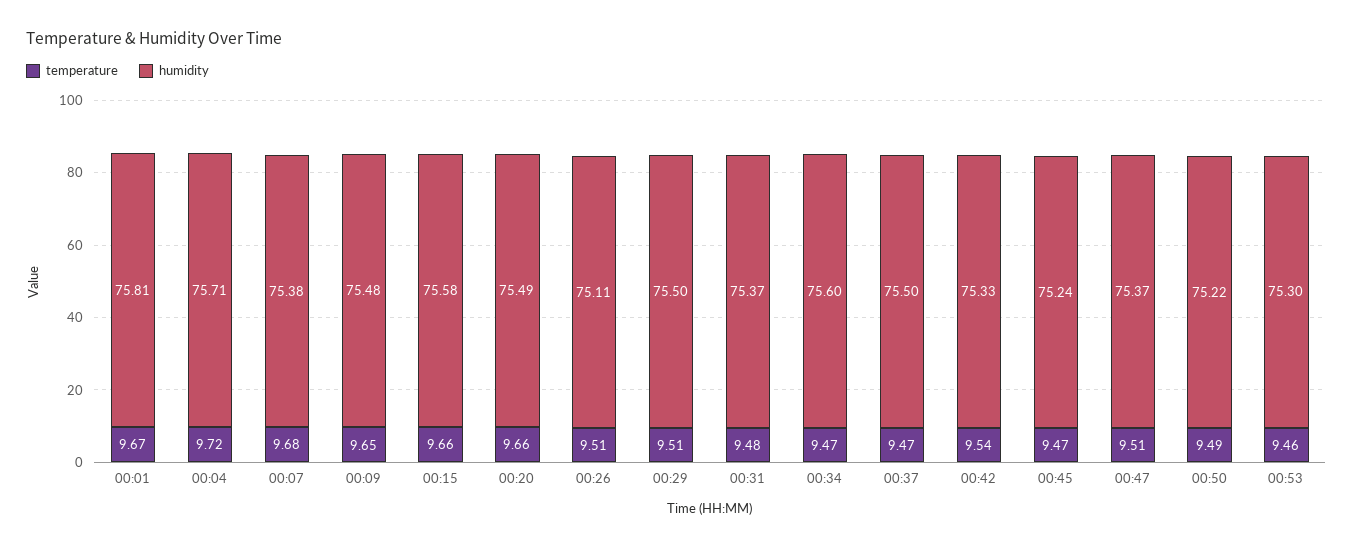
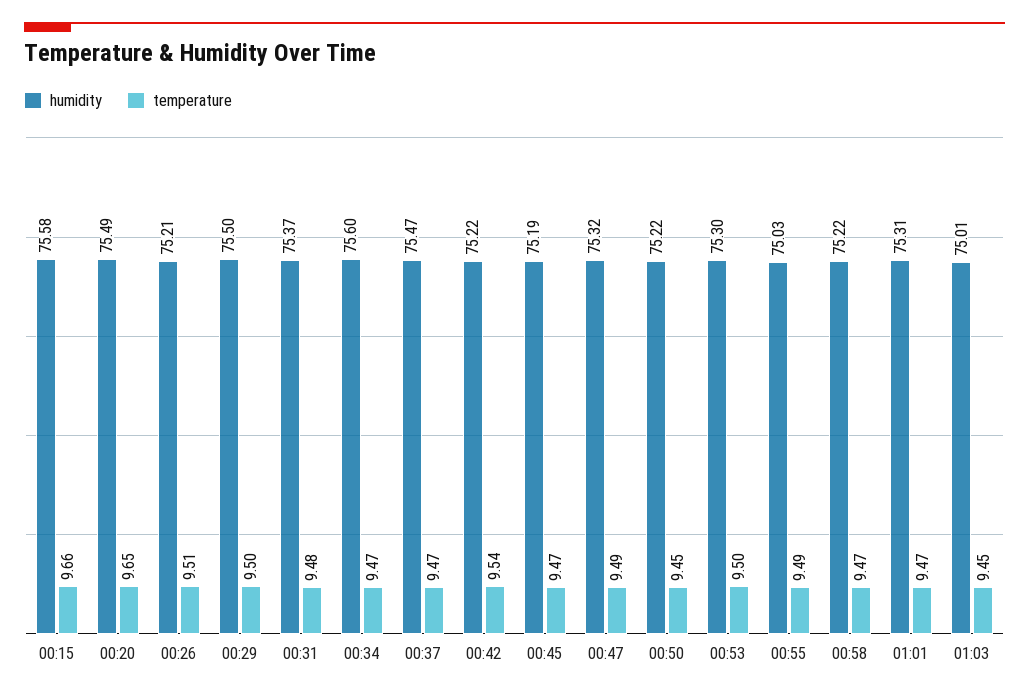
temperature, 00:01: 9.67 -> none
humidity, 00:01: 75.81 -> none
temperature, 00:04: 9.72 -> none
humidity, 00:04: 75.71 -> none
temperature, 00:07: 9.68 -> none
humidity, 00:07: 75.38 -> none
temperature, 00:09: 9.65 -> none
humidity, 00:09: 75.48 -> none
temperature, 00:20: 9.66 -> 9.65
humidity, 00:26: 75.11 -> 75.21
temperature, 00:29: 9.51 -> 9.5
humidity, 00:37: 75.5 -> 75.47
humidity, 00:42: 75.33 -> 75.22
humidity, 00:45: 75.24 -> 75.19
temperature, 00:47: 9.51 -> 9.49
humidity, 00:47: 75.37 -> 75.32
temperature, 00:50: 9.49 -> 9.45
temperature, 00:53: 9.46 -> 9.5
humidity, 00:55: none -> 75.03
temperature, 00:55: none -> 9.49
humidity, 00:58: none -> 75.22
temperature, 00:58: none -> 9.47
humidity, 01:01: none -> 75.31
temperature, 01:01: none -> 9.47
humidity, 01:03: none -> 75.01
temperature, 01:03: none -> 9.45

